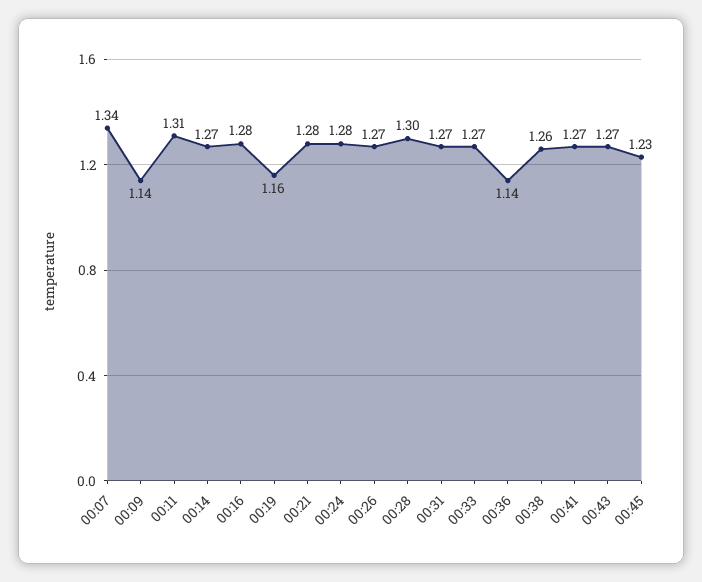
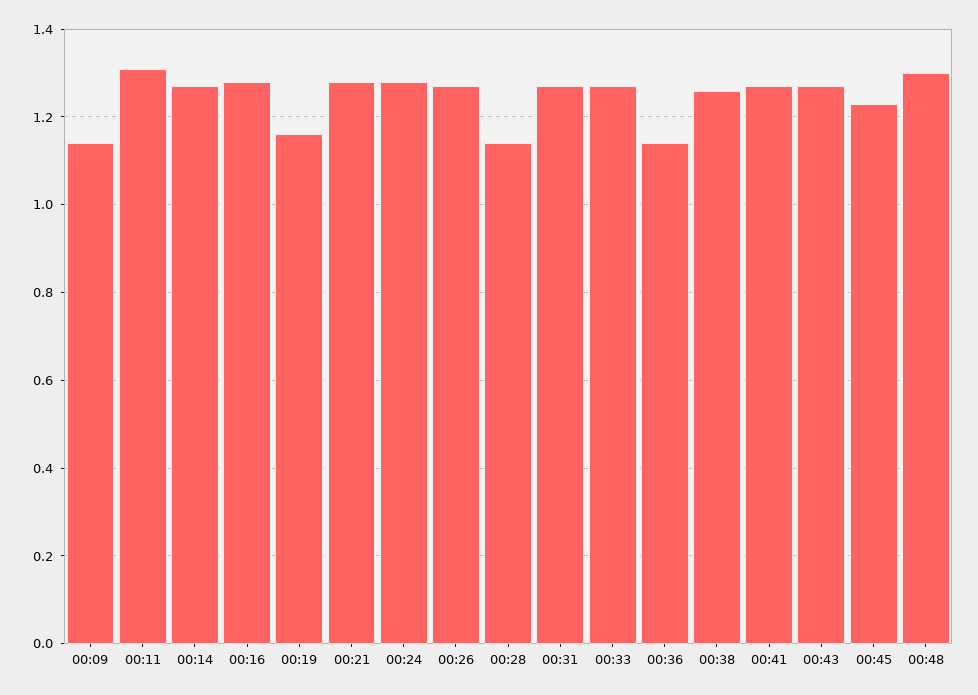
00:07: 1.34 -> none
00:28: 1.3 -> 1.15
00:48: none -> 1.3

